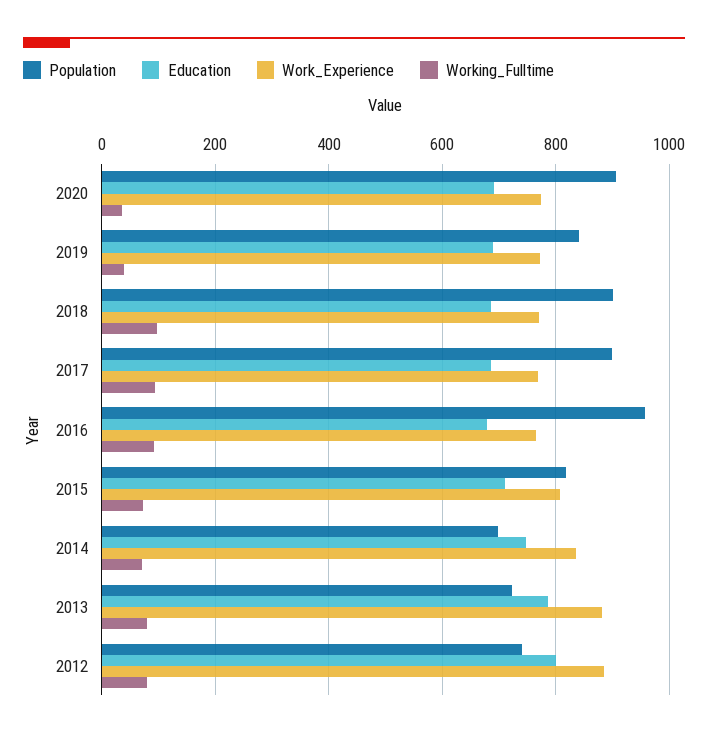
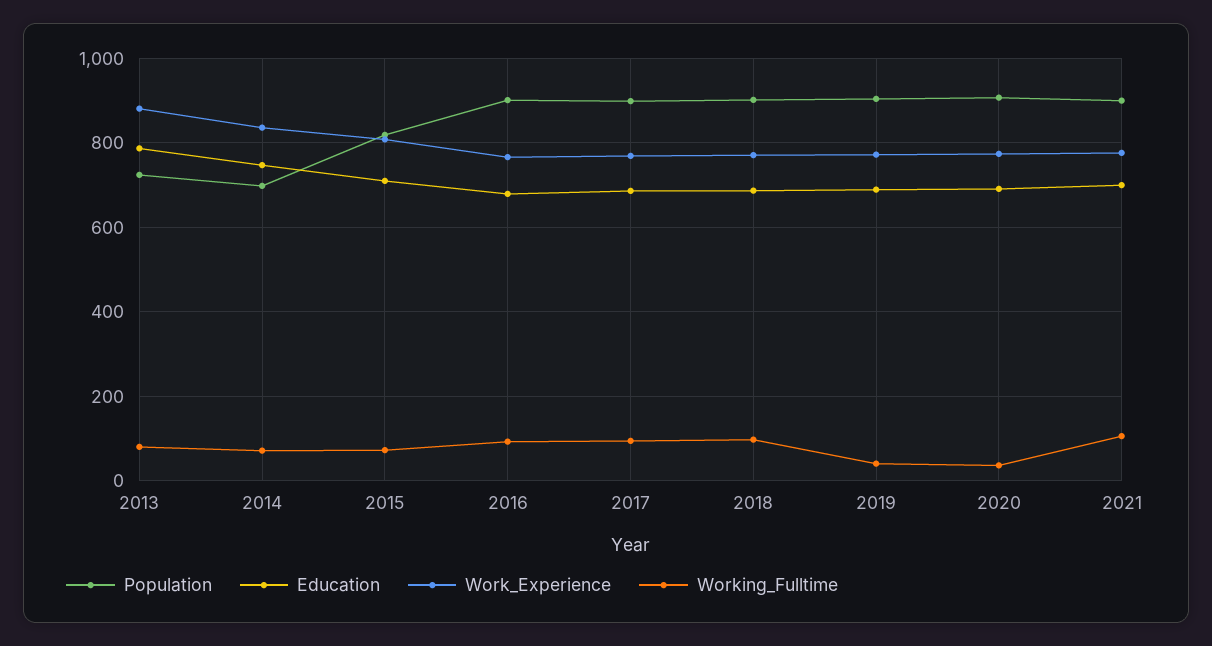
Population, 2019: 840 -> 900
Population, 2016: 960 -> 900
Population, 2012: 740 -> none
Education, 2012: 800 -> none
Work_Experience, 2012: 880 -> none
Working_Fulltime, 2012: 80 -> none
Population, 2021: none -> 900
Education, 2021: none -> 700
Work_Experience, 2021: none -> 780
Working_Fulltime, 2021: none -> 100

